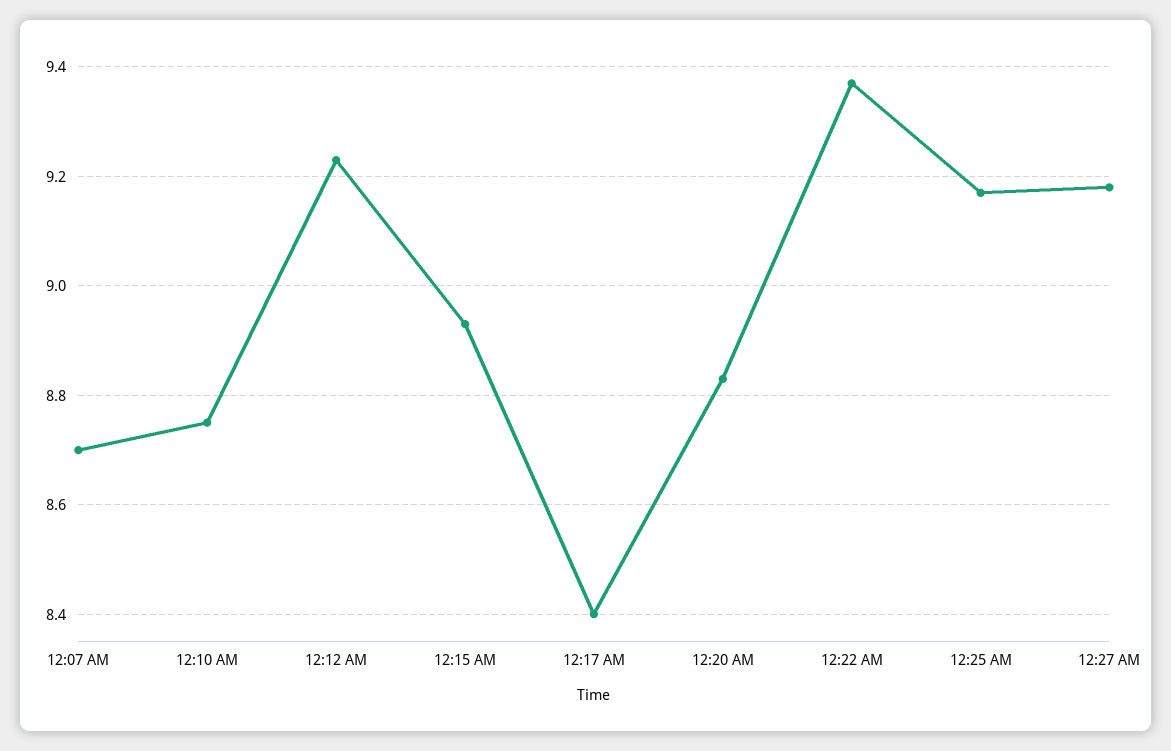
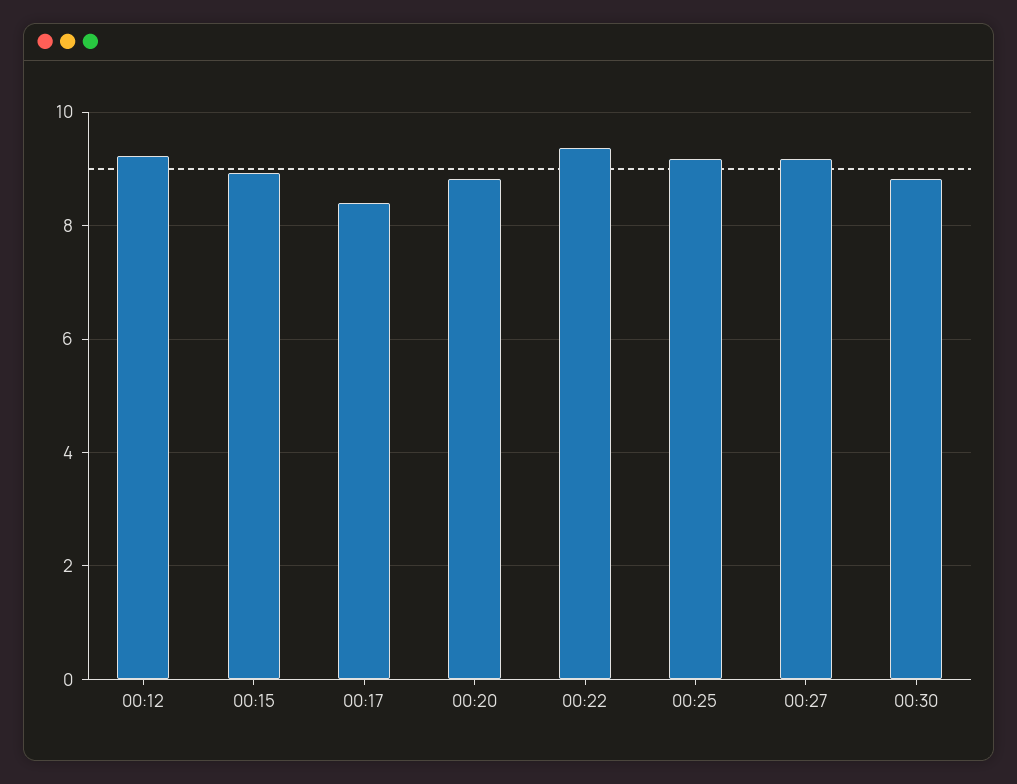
12:07 AM: 8.7 -> none
12:10 AM: 8.75 -> none
00:30: none -> 8.8

